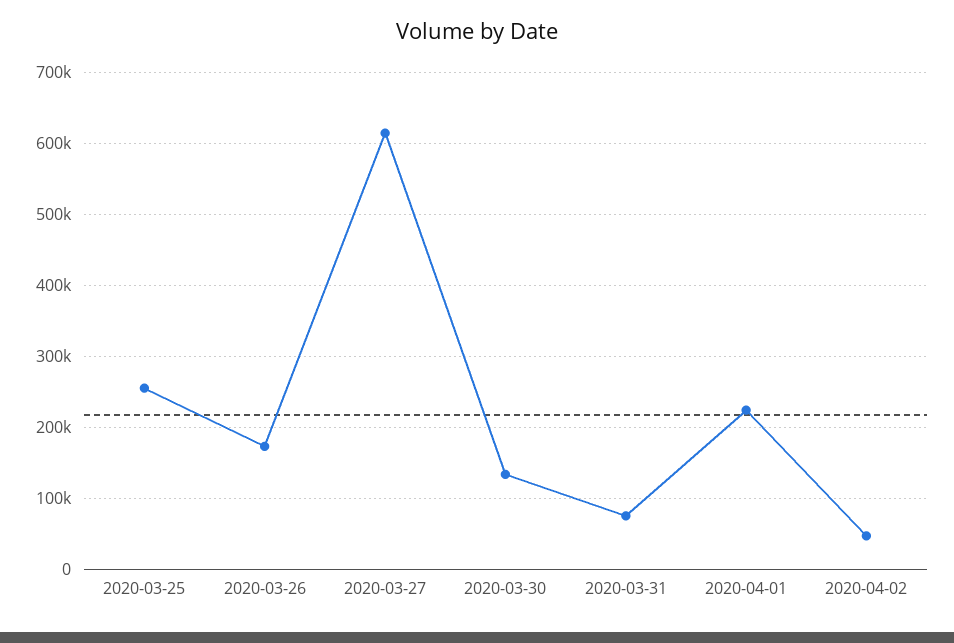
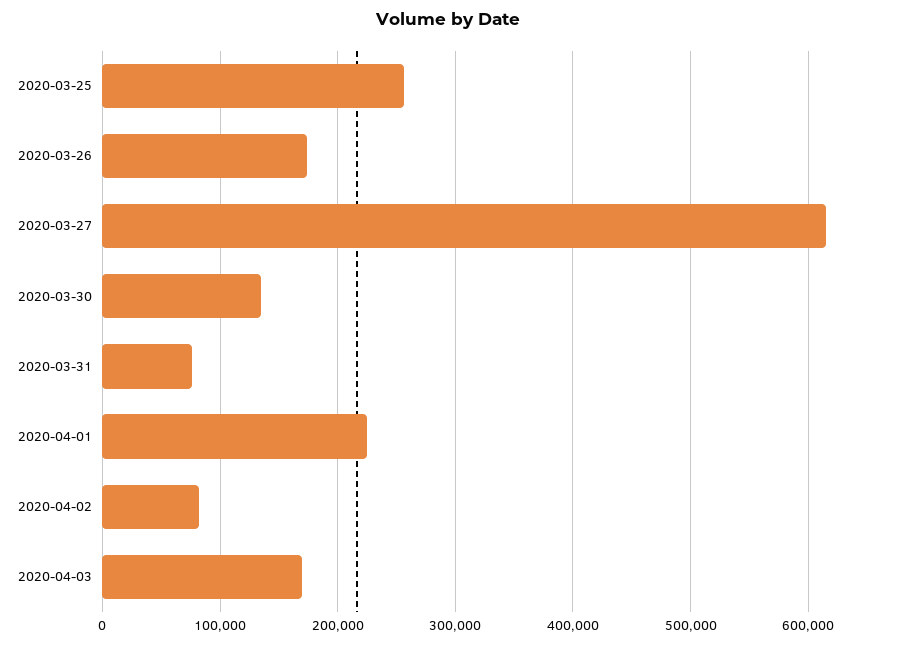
2020-04-02: 50000 -> 80000
2020-04-03: none -> 170000

